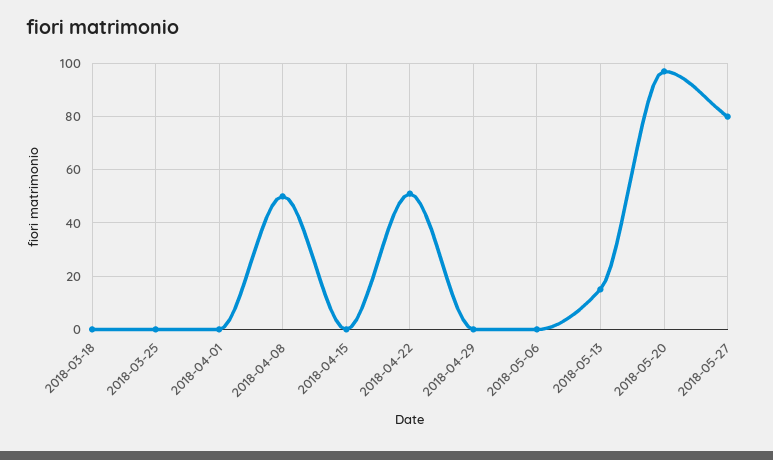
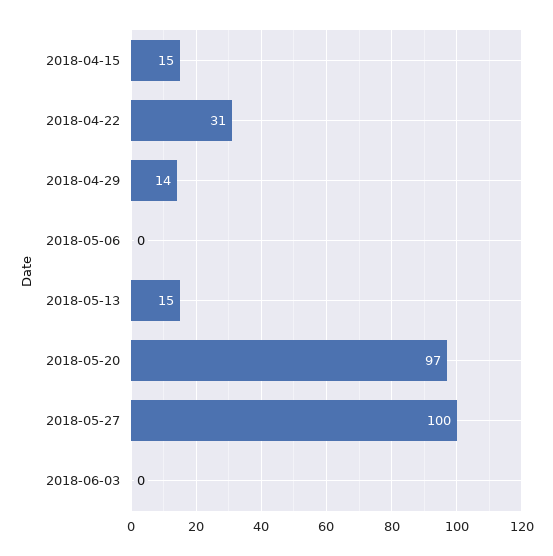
2018-03-18: 0 -> none
2018-03-25: 0 -> none
2018-04-01: 0 -> none
2018-04-08: 50 -> none
2018-04-15: 0 -> 15
2018-04-22: 50 -> 31
2018-04-29: 0 -> 14
2018-05-27: 80 -> 100
2018-06-03: none -> 0

